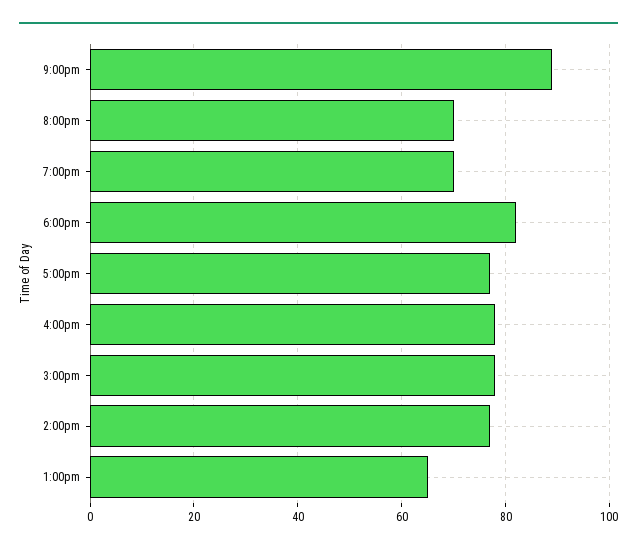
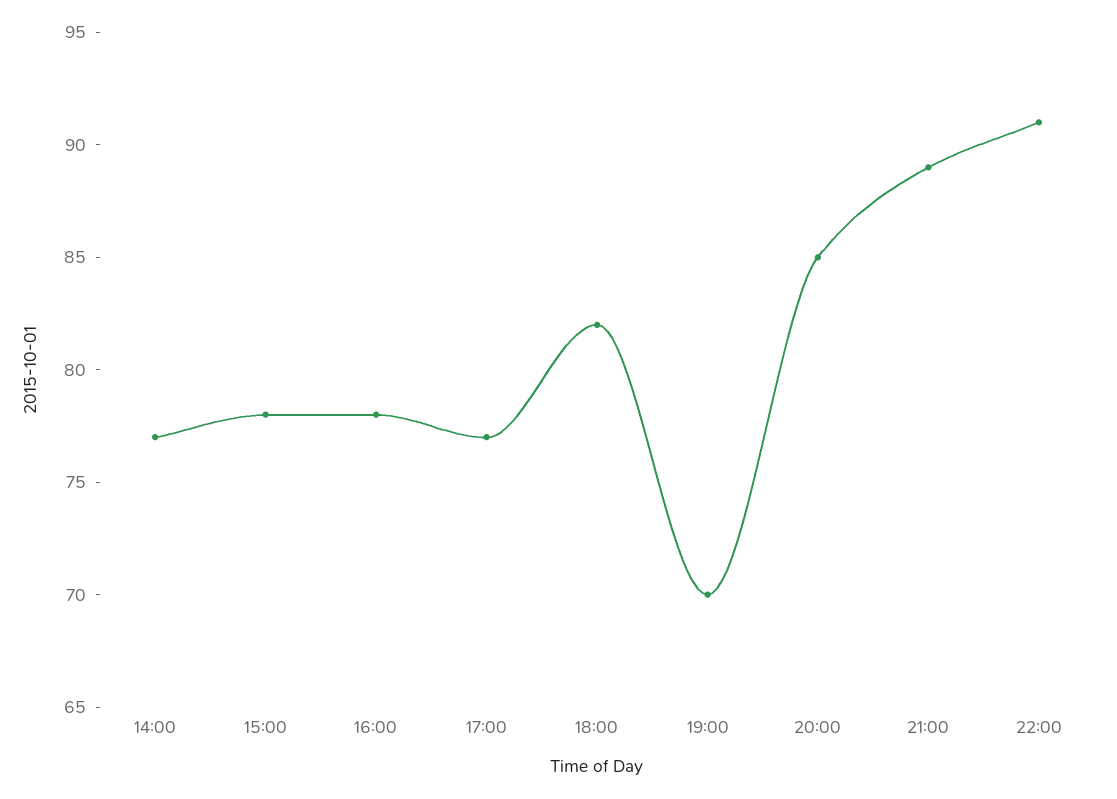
8:00pm: 70 -> 85
1:00pm: 65 -> none
22:00: none -> 91

